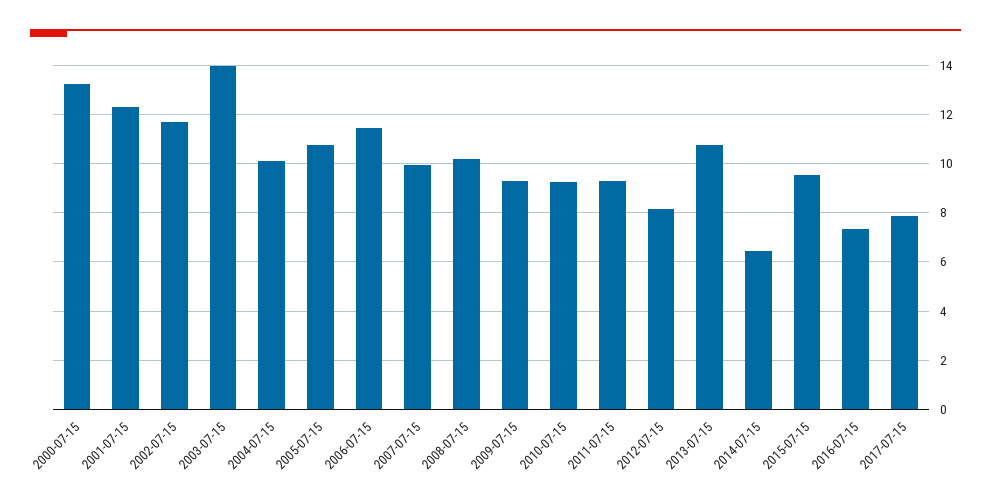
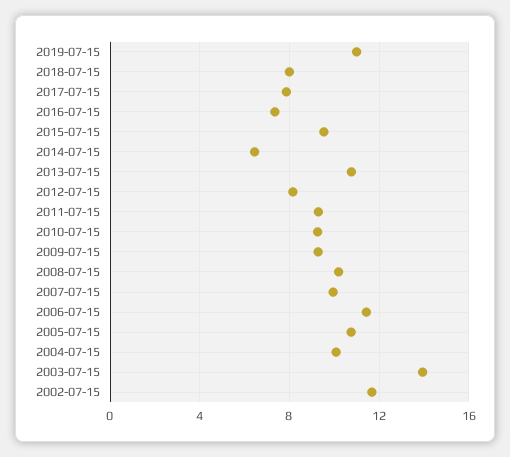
2000-07-15: 13.25 -> none
2001-07-15: 12.25 -> none
2019-07-15: none -> 11
2018-07-15: none -> 8

